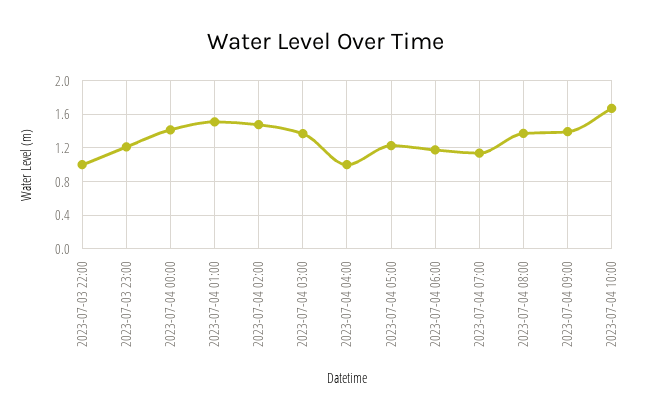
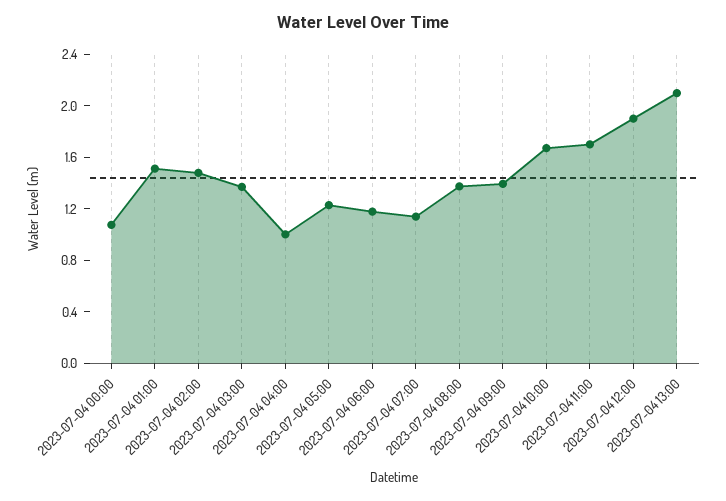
2023-07-03 22:00: 1 -> none
2023-07-03 23:00: 1.2 -> none
2023-07-04 00:00: 1.4 -> 1.1
2023-07-04 11:00: none -> 1.7
2023-07-04 12:00: none -> 1.9
2023-07-04 13:00: none -> 2.1

